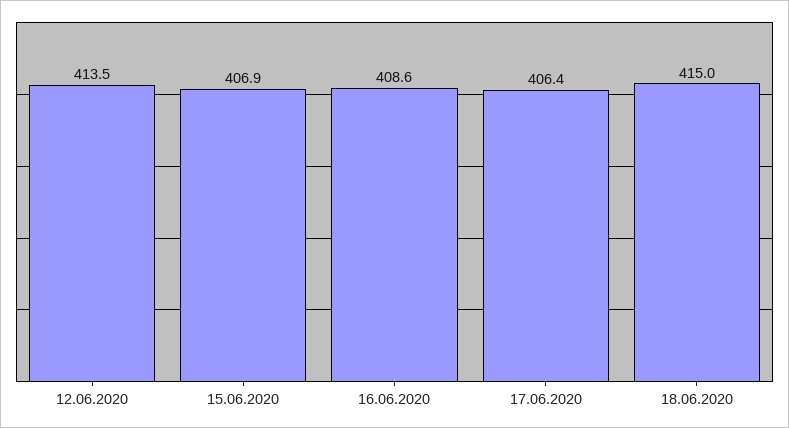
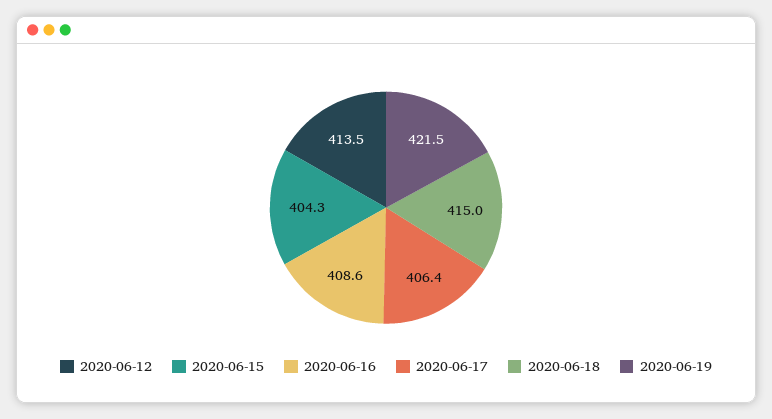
15.06.2020: 406.9 -> 404.3
2020-06-19: none -> 421.5

